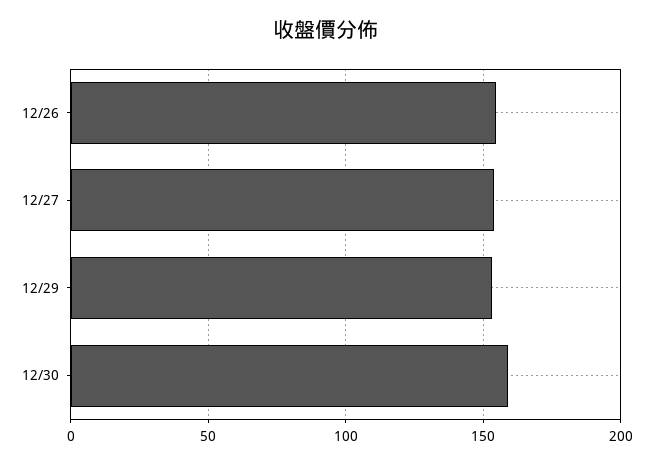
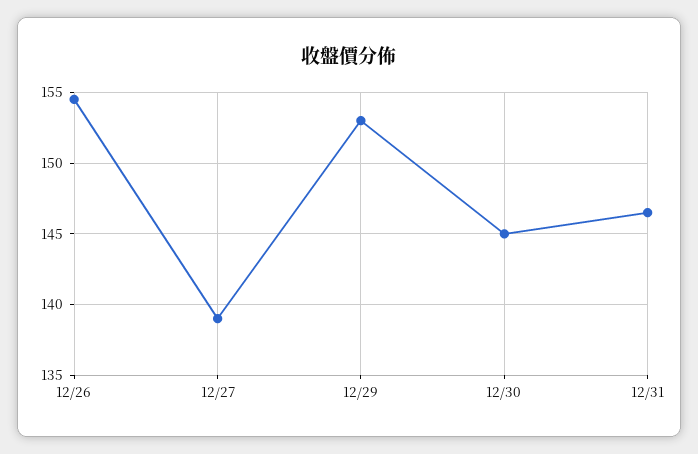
12/27: 155 -> 139
12/30: 160 -> 145
12/31: none -> 146.5

